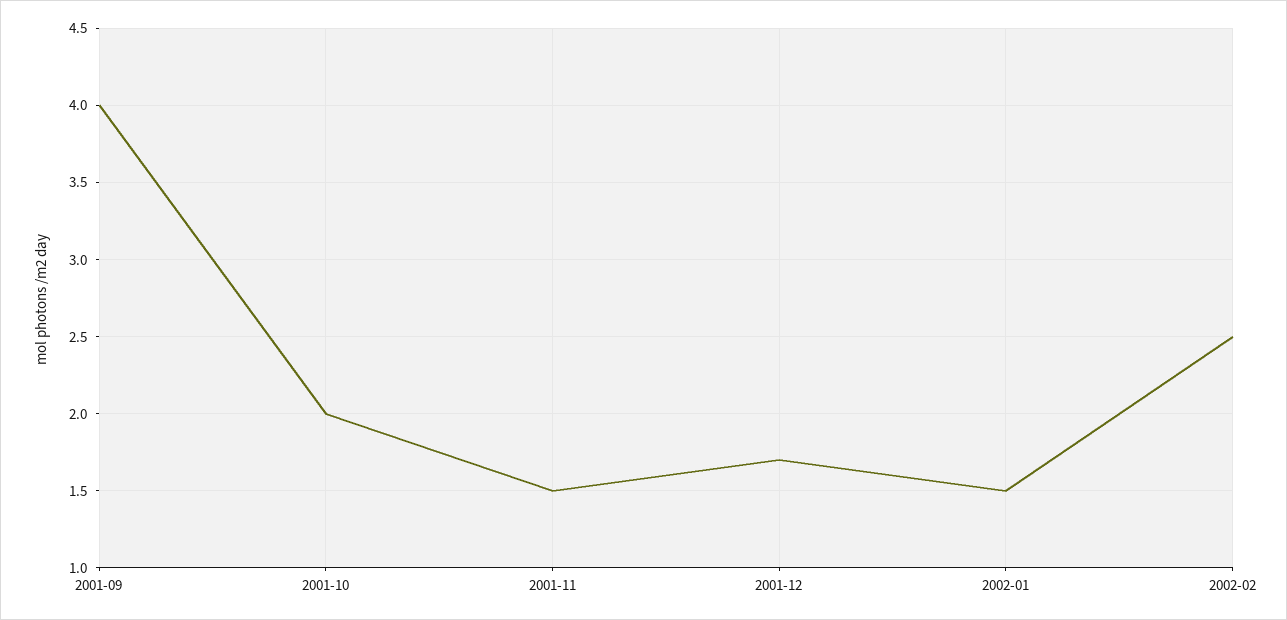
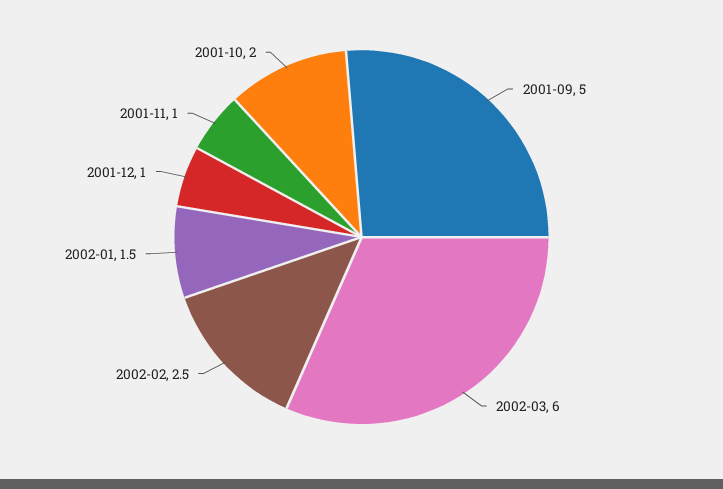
2001-09: 4 -> 5
2001-11: 1.5 -> 1
2001-12: 1.7 -> 1
2002-03: none -> 6

